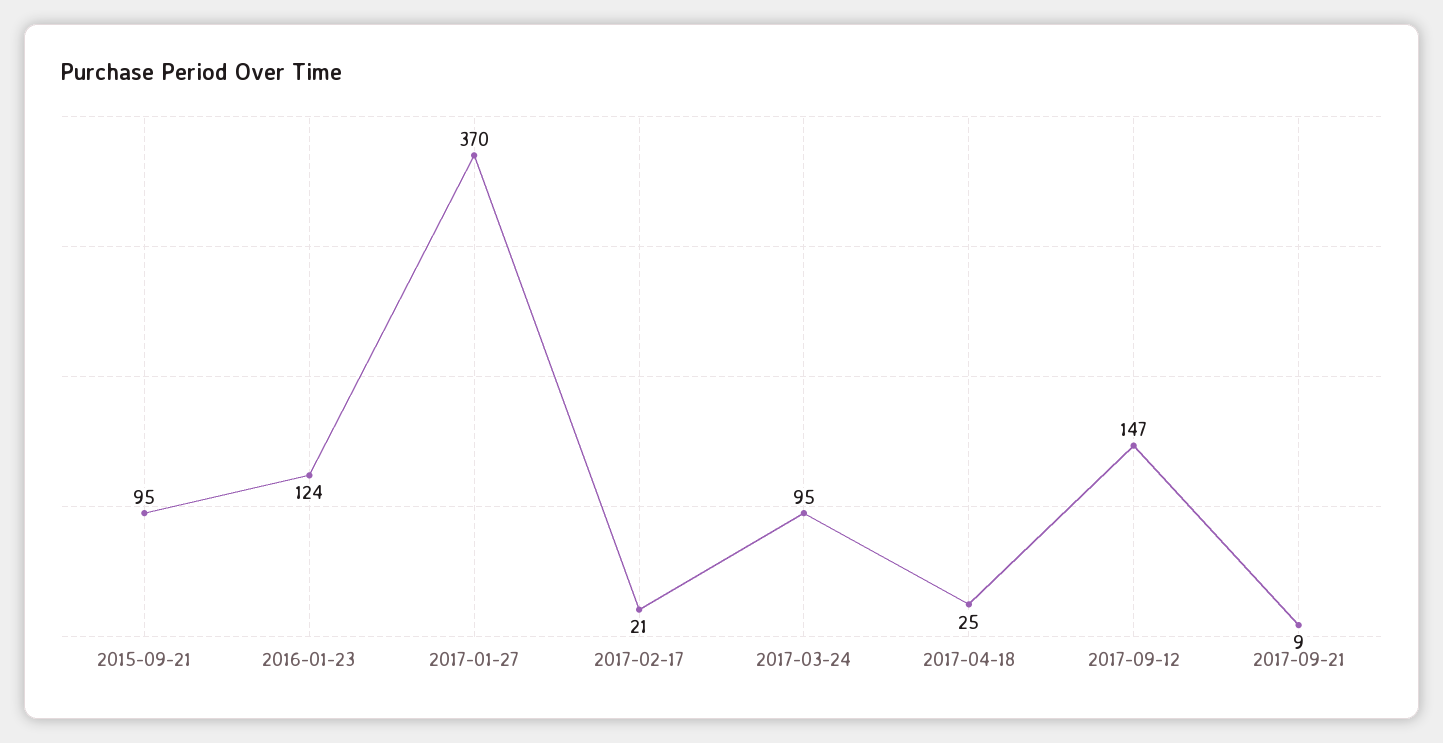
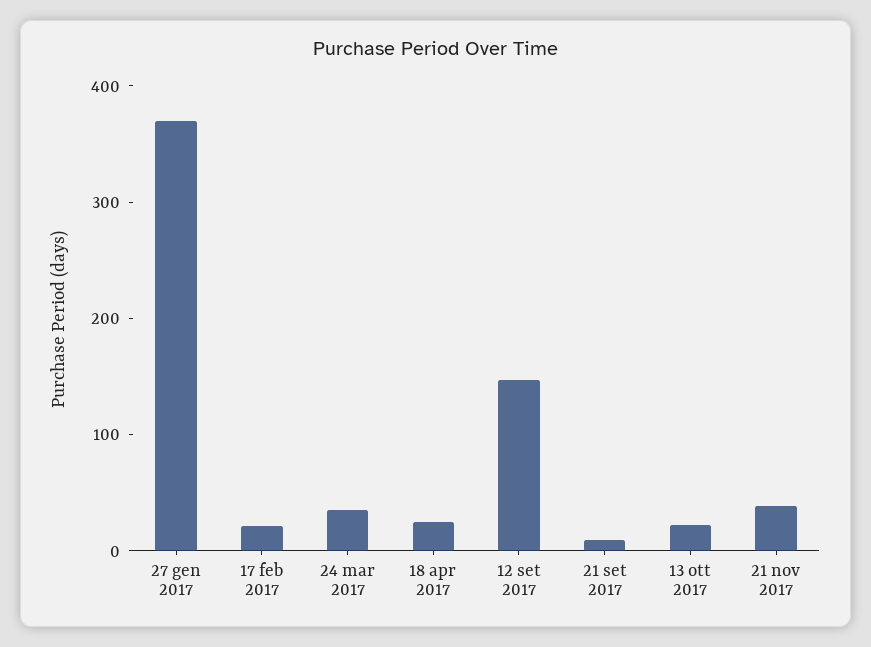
2015-09-21: 95 -> none
2016-01-23: 124 -> none
2017-03-24: 95 -> 40
13 ott 2017: none -> 20
21 nov 2017: none -> 40

